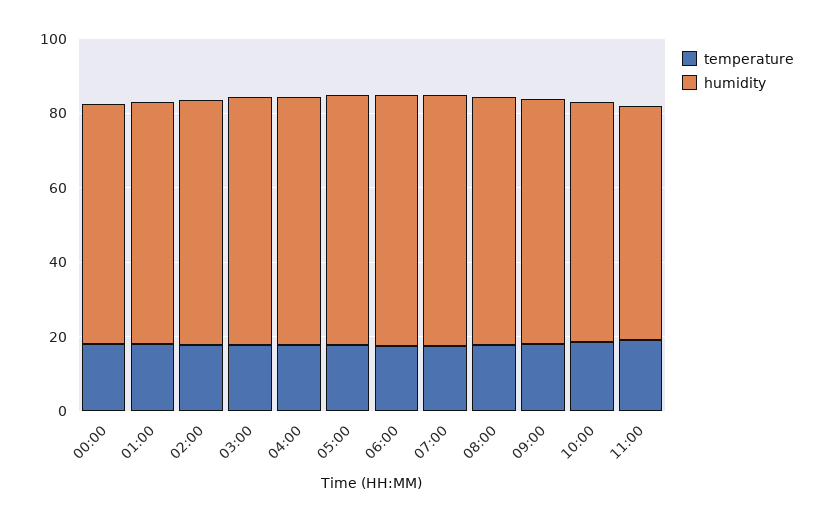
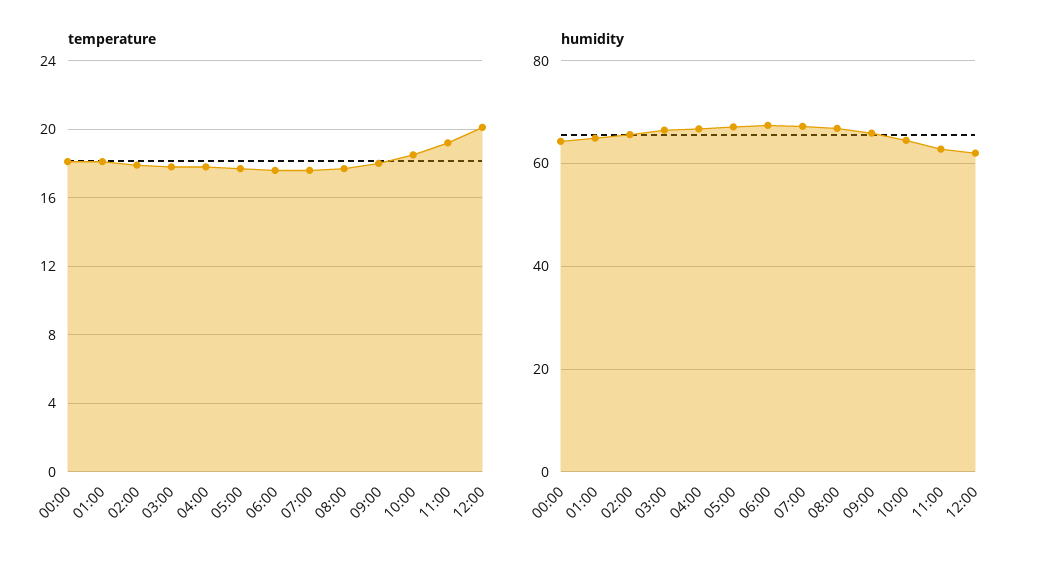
temperature, 12:00: none -> 20
humidity, 12:00: none -> 62

